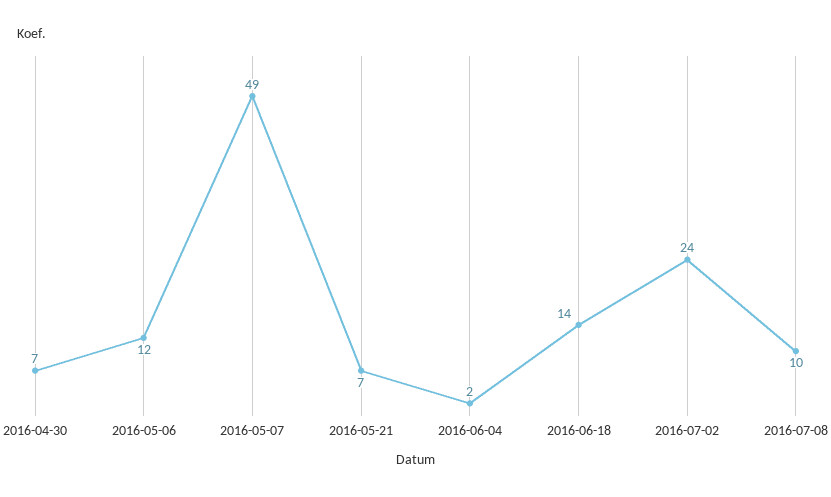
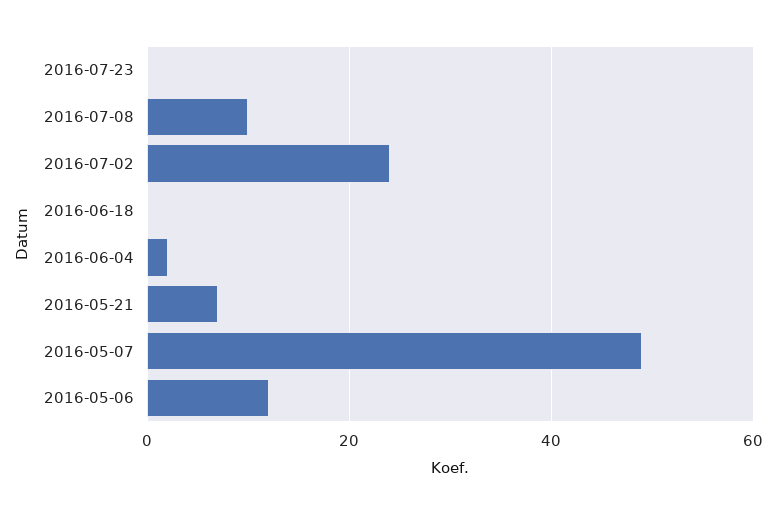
2016-04-30: 7 -> none
2016-06-18: 14 -> 0
2016-07-23: none -> 0

